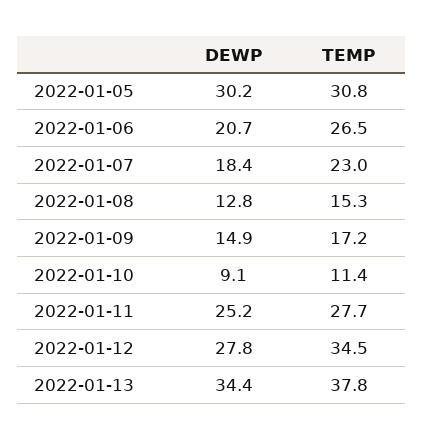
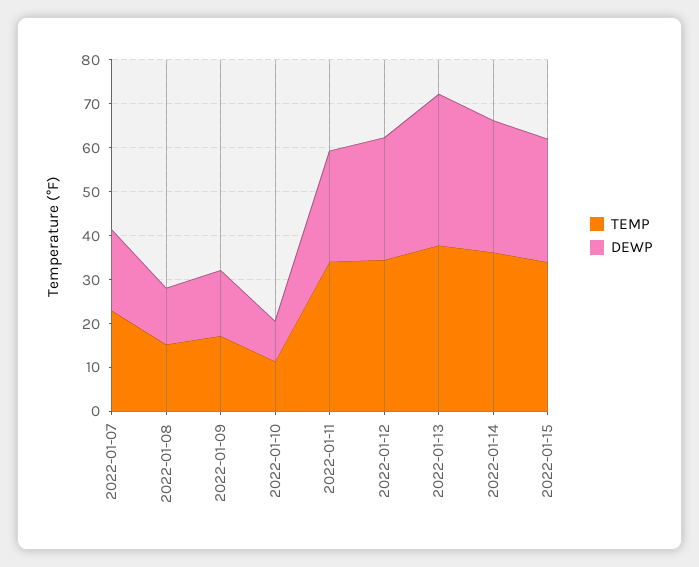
DEWP, 2022-01-05: 30.2 -> none
TEMP, 2022-01-05: 30.8 -> none
DEWP, 2022-01-06: 20.7 -> none
TEMP, 2022-01-06: 26.5 -> none
TEMP, 2022-01-11: 27.7 -> 34
TEMP, 2022-01-14: none -> 36
DEWP, 2022-01-14: none -> 30
TEMP, 2022-01-15: none -> 34
DEWP, 2022-01-15: none -> 28

